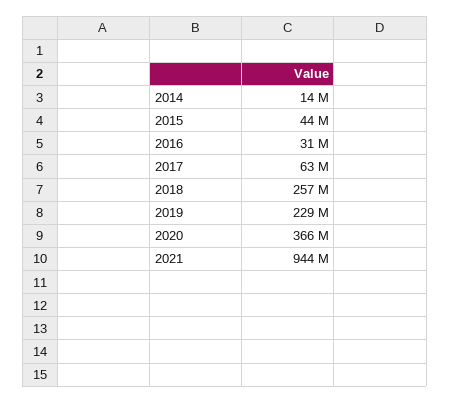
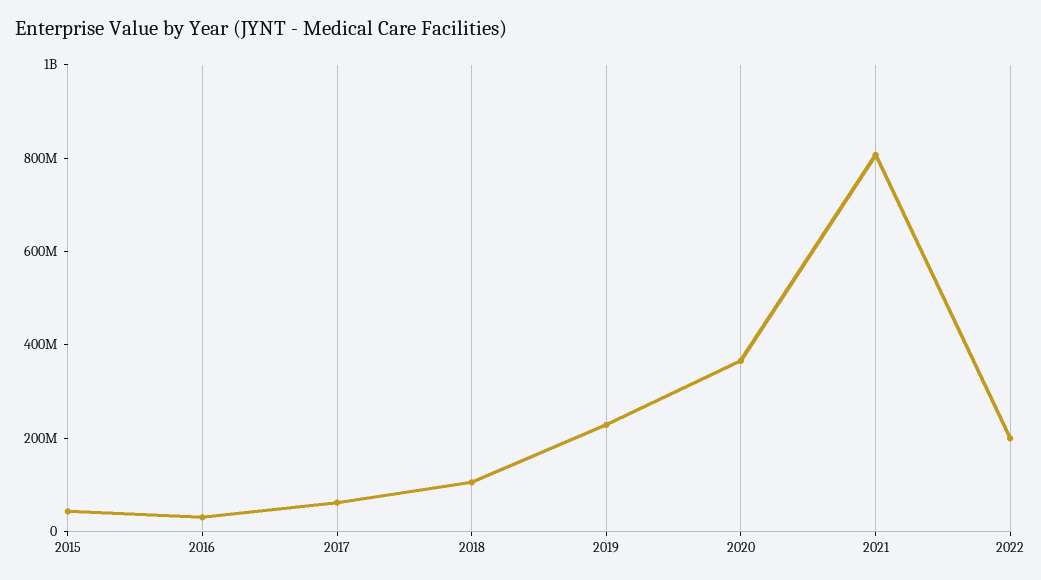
2014: 14000000 -> none
2018: 257000000 -> 100000000
2021: 944000000 -> 800000000
2022: none -> 200000000

